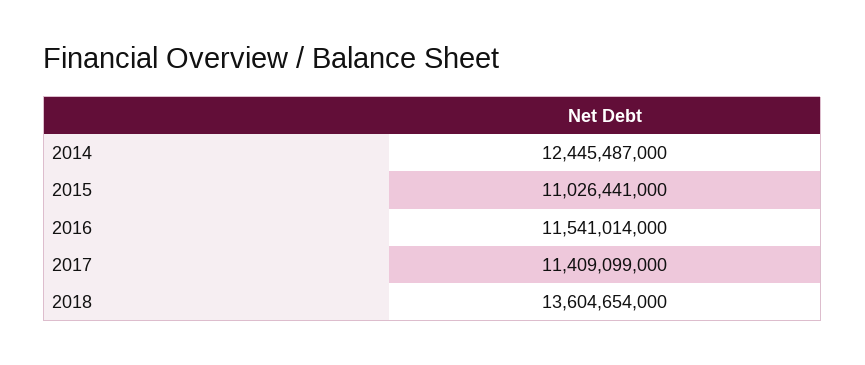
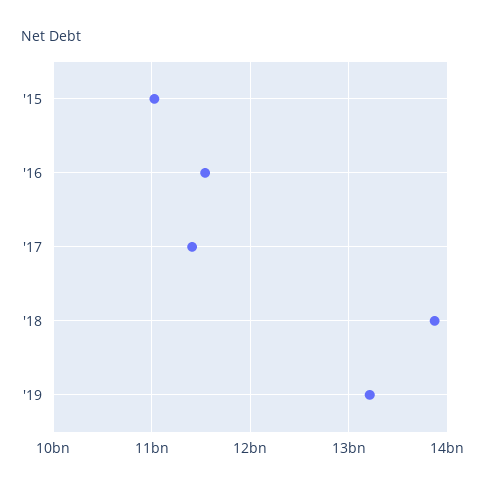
2014: 12445487000 -> none
2018: 13604654000 -> 13900000000
'19: none -> 13200000000

